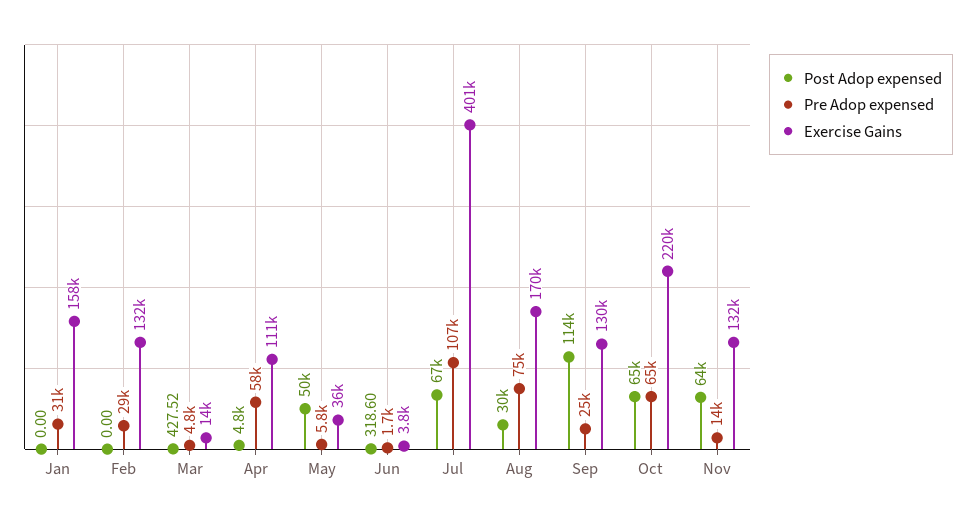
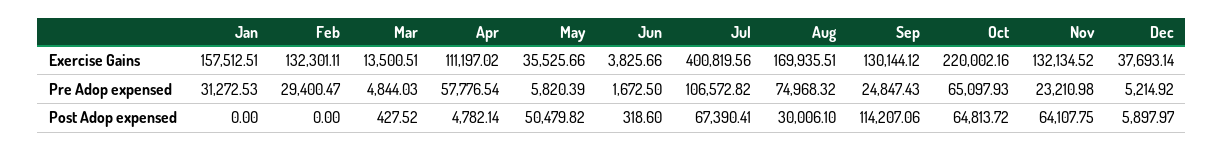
Pre Adop expensed, Nov: 14000 -> 23210.98
Exercise Gains, Dec: none -> 37693.14
Pre Adop expensed, Dec: none -> 5214.92
Post Adop expensed, Dec: none -> 5897.97

